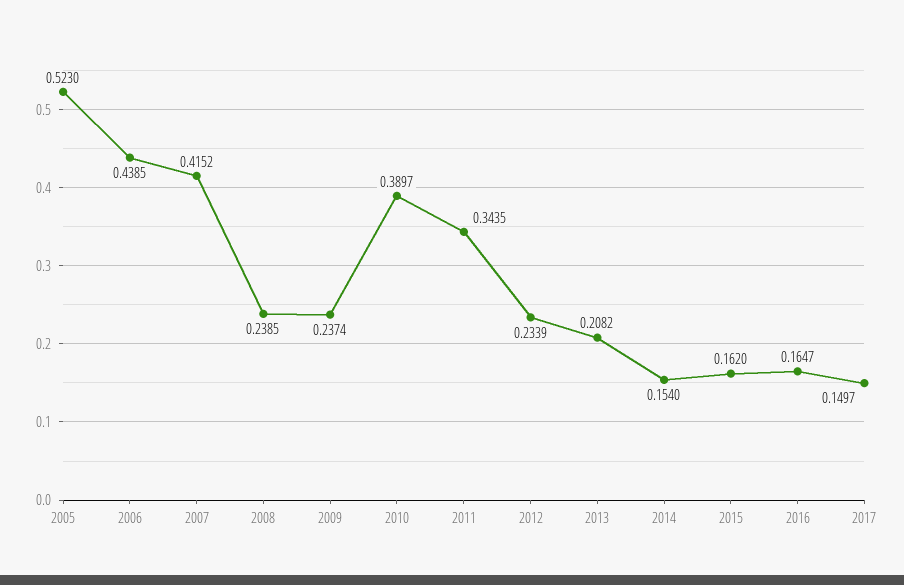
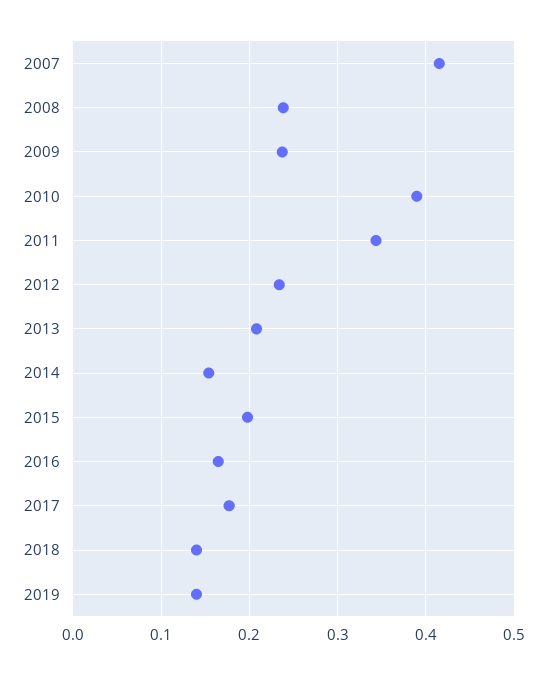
2005: 0.523 -> none
2006: 0.4385 -> none
2015: 0.162 -> 0.2
2017: 0.1497 -> 0.18
2018: none -> 0.14
2019: none -> 0.14

